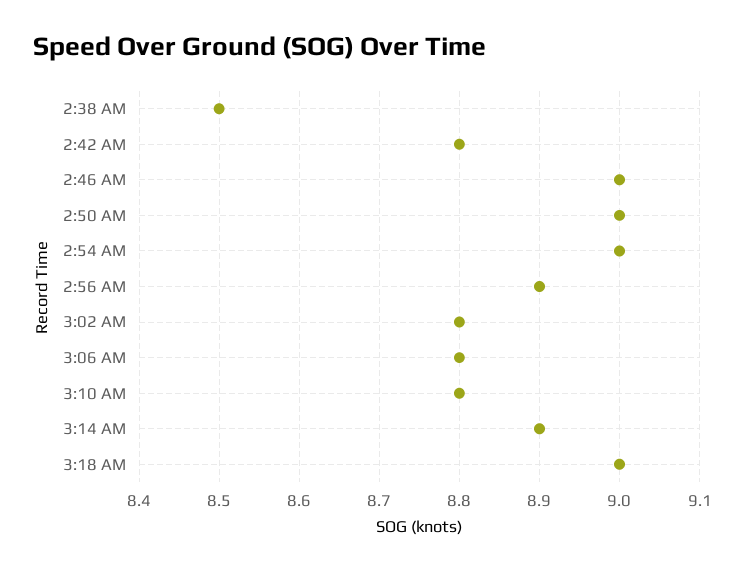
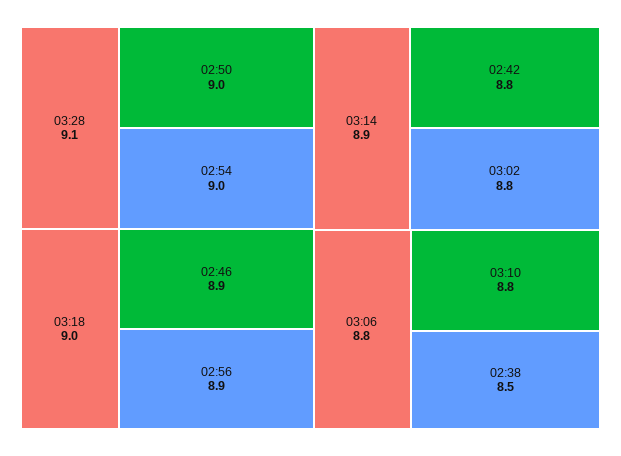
2:46 AM: 9 -> 8.9
03:28: none -> 9.1

